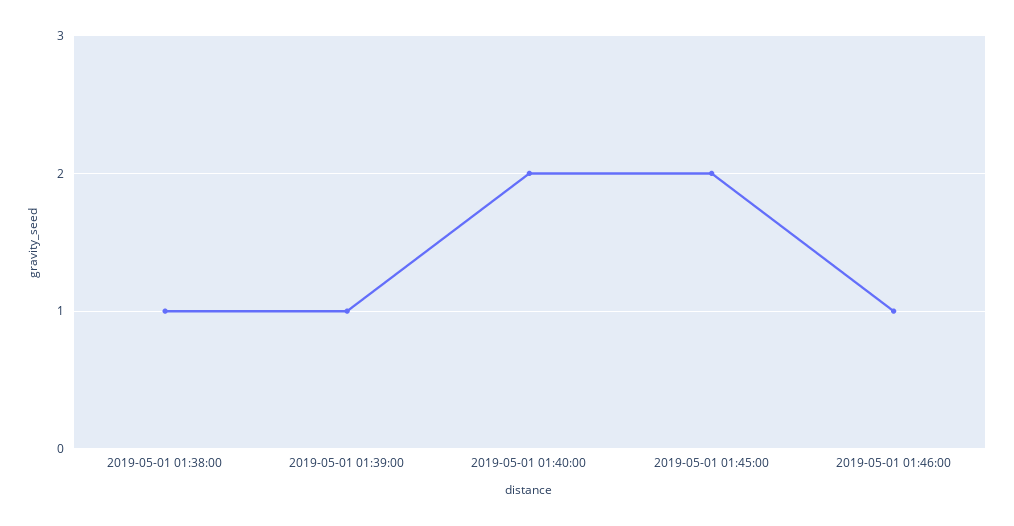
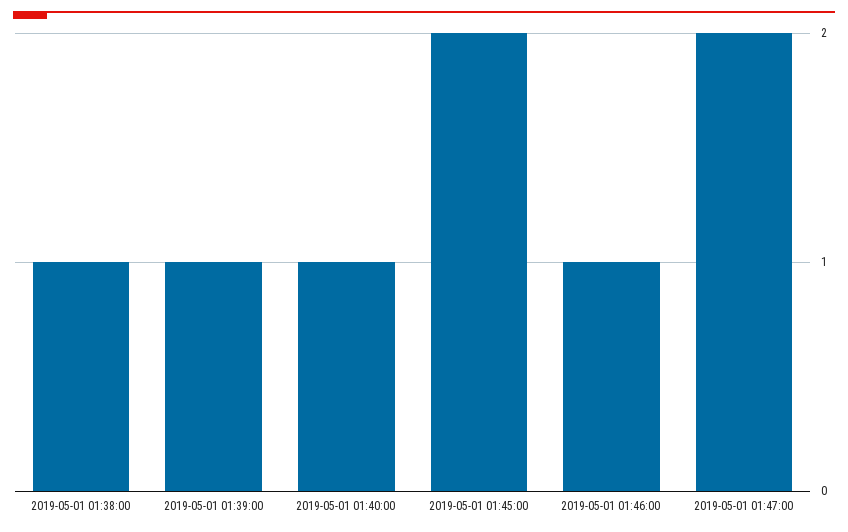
2019-05-01 01:40:00: 2 -> 1
2019-05-01 01:47:00: none -> 2

